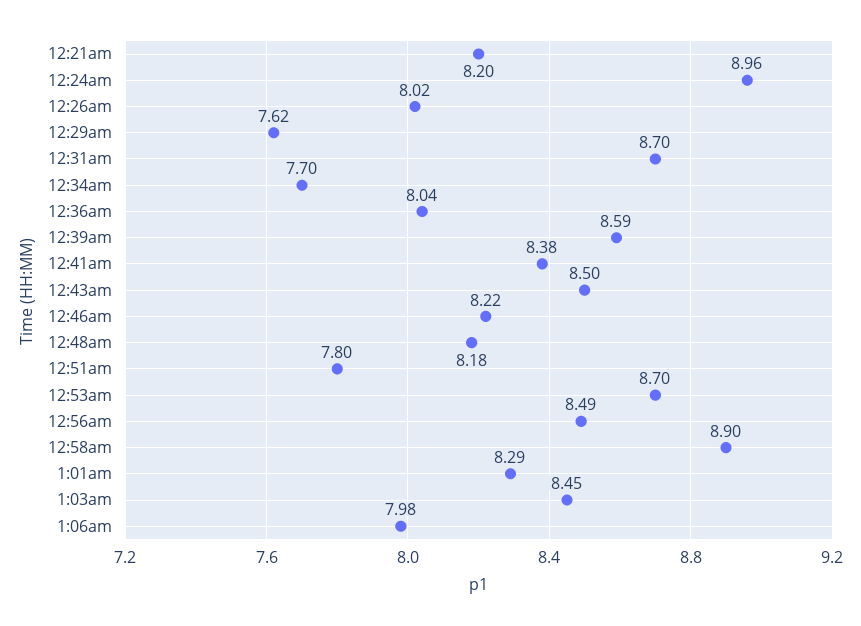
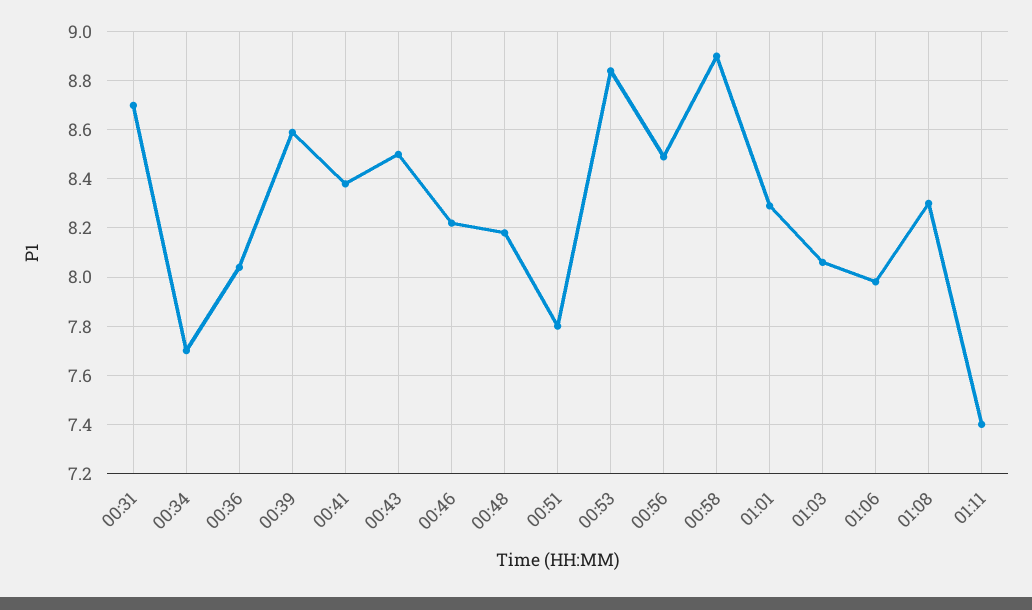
12:21am: 8.2 -> none
12:24am: 8.96 -> none
12:26am: 8.02 -> none
12:29am: 7.62 -> none
12:53am: 8.7 -> 8.85
1:03am: 8.45 -> 8.05
01:08: none -> 8.3
01:11: none -> 7.4

